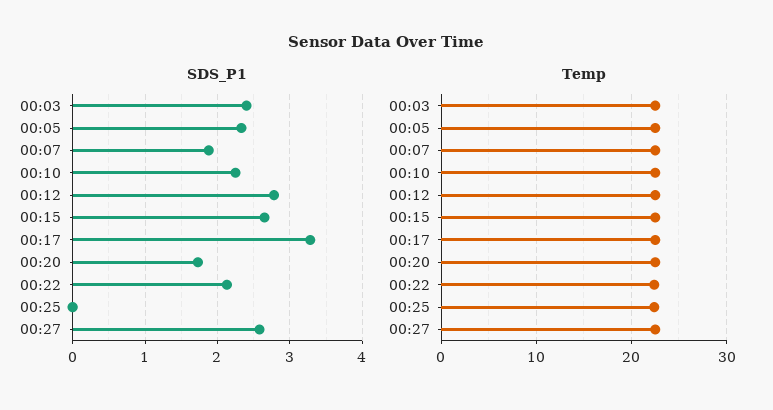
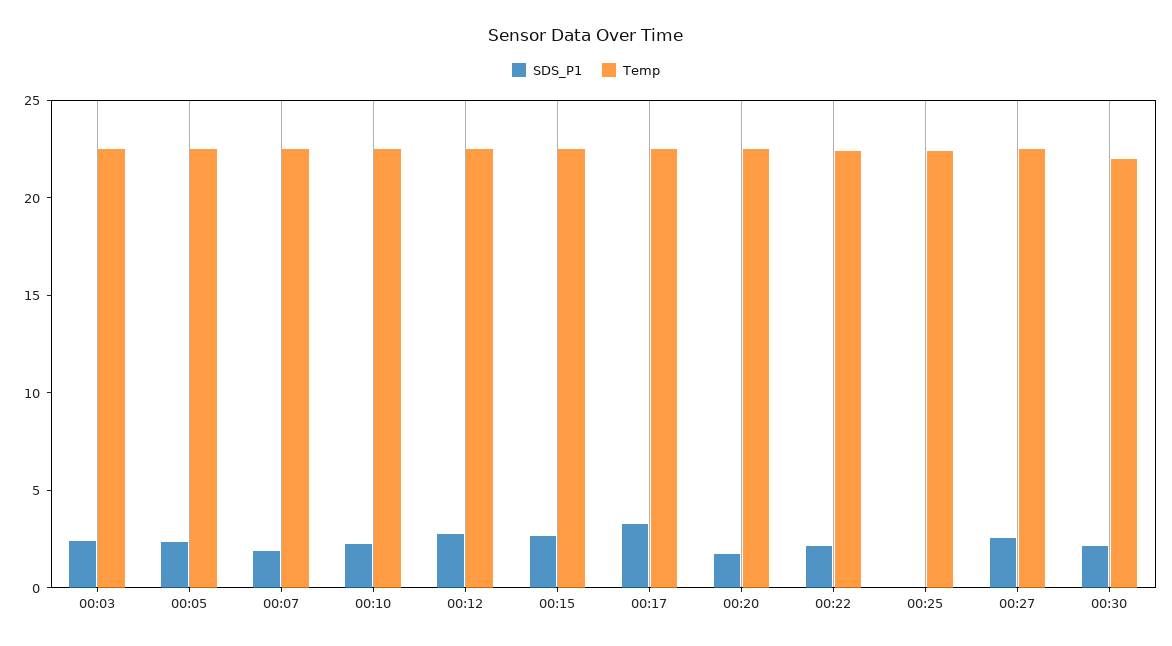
SDS_P1, 00:30: none -> 2
Temp, 00:30: none -> 22

